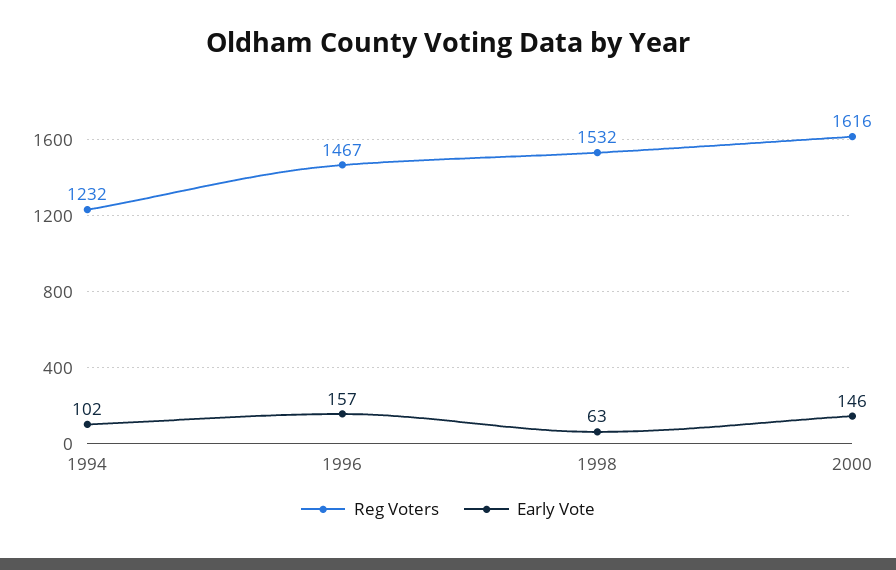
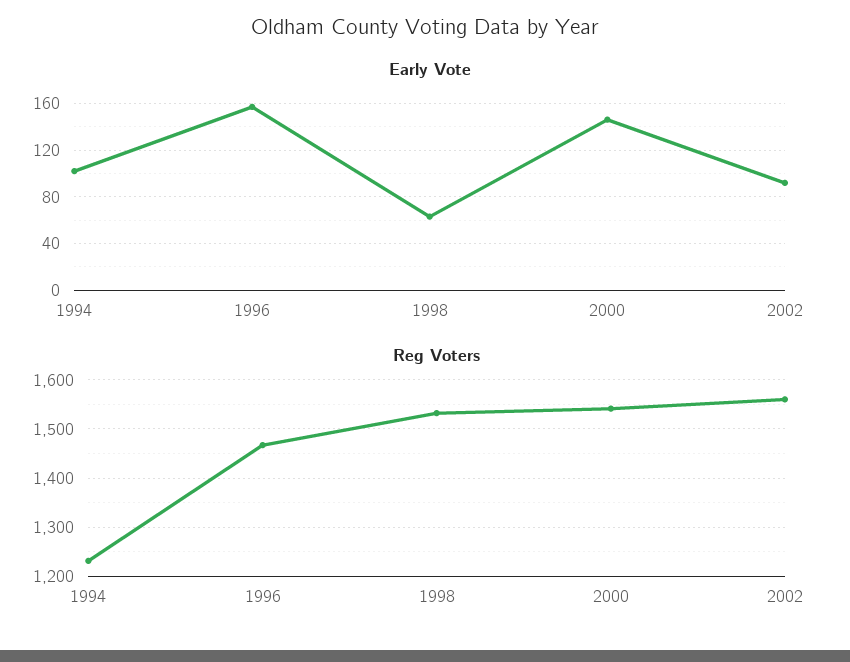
Reg Voters, 2000: 1616 -> 1540
Early Vote, 2002: none -> 90
Reg Voters, 2002: none -> 1560

